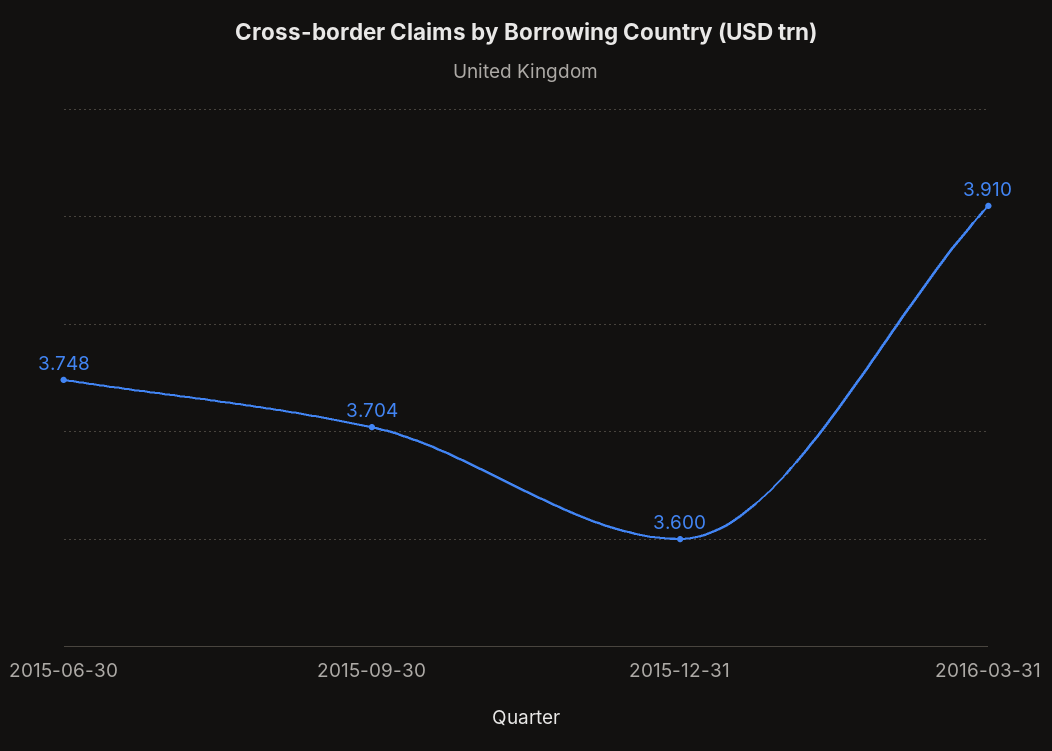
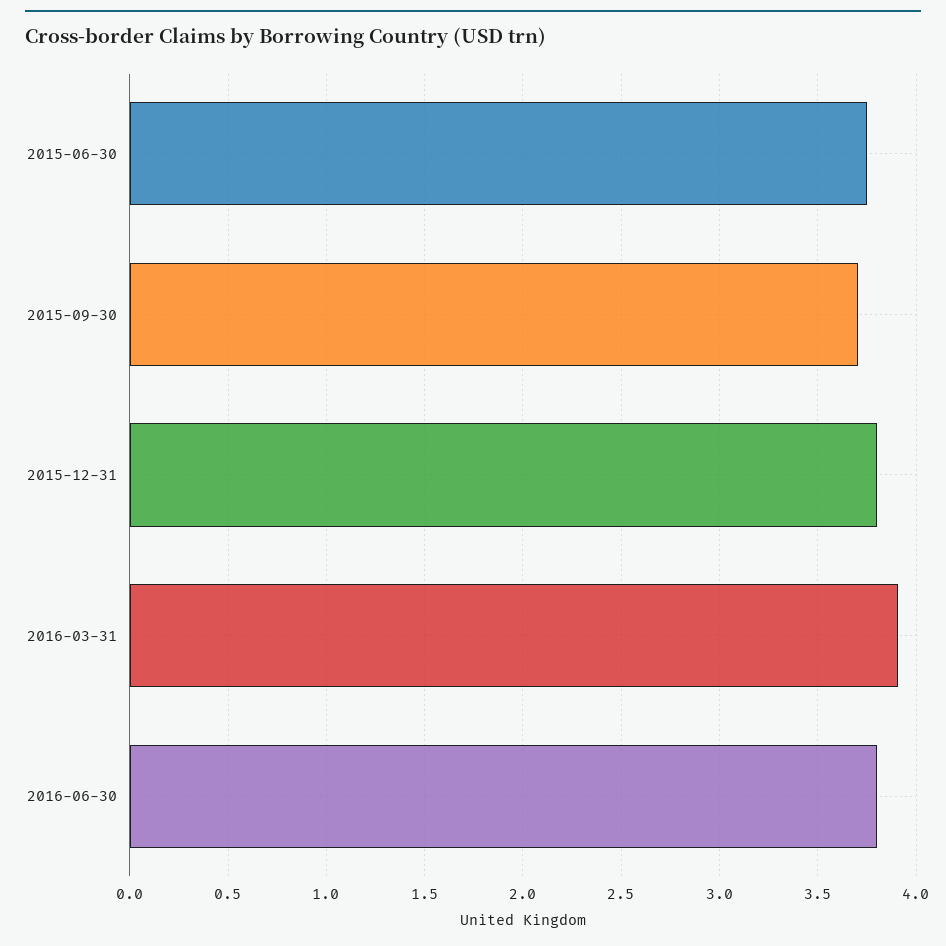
2015-12-31: 3.6 -> 3.8
2016-06-30: none -> 3.8

